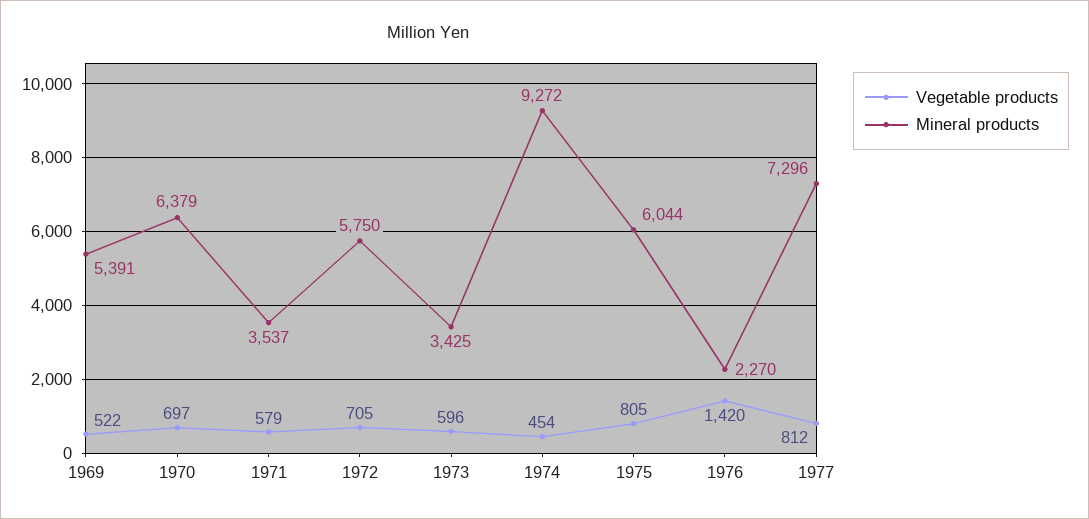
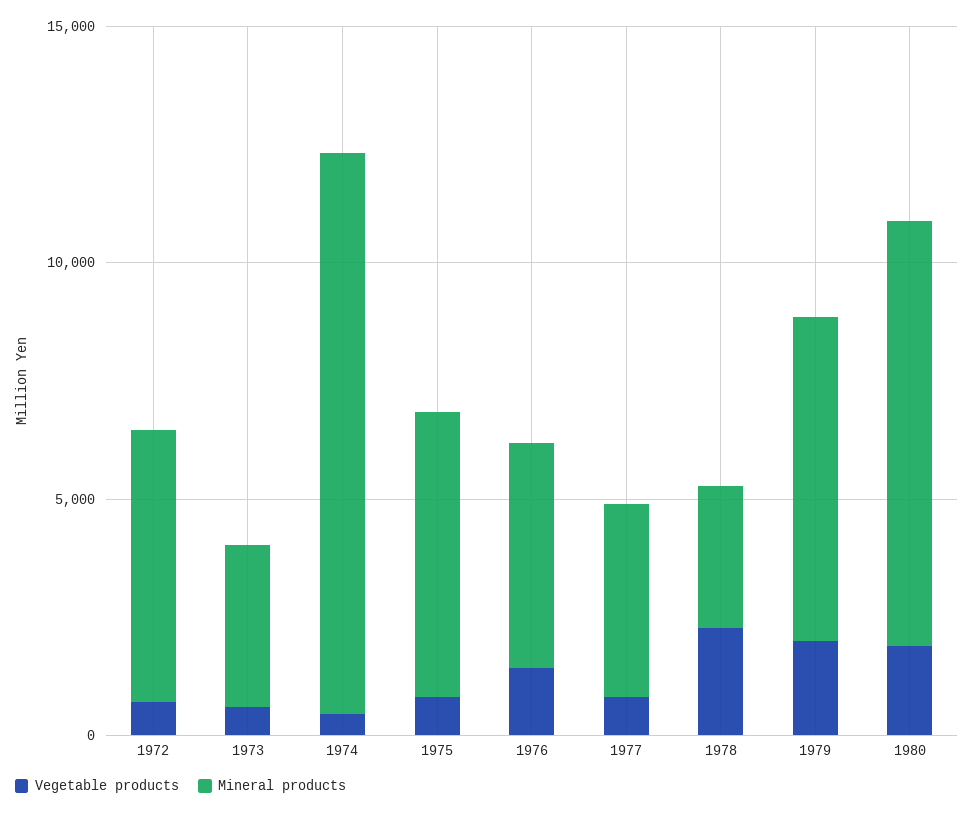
Vegetable products, 1969: 522 -> none
Mineral products, 1969: 5391 -> none
Vegetable products, 1970: 697 -> none
Mineral products, 1970: 6379 -> none
Vegetable products, 1971: 579 -> none
Mineral products, 1971: 3537 -> none
Mineral products, 1974: 9272 -> 12000
Mineral products, 1976: 2270 -> 5000
Mineral products, 1977: 7296 -> 4000
Vegetable products, 1978: none -> 2000
Mineral products, 1978: none -> 3000
Vegetable products, 1979: none -> 2000
Mineral products, 1979: none -> 7000
Vegetable products, 1980: none -> 2000
Mineral products, 1980: none -> 9000

